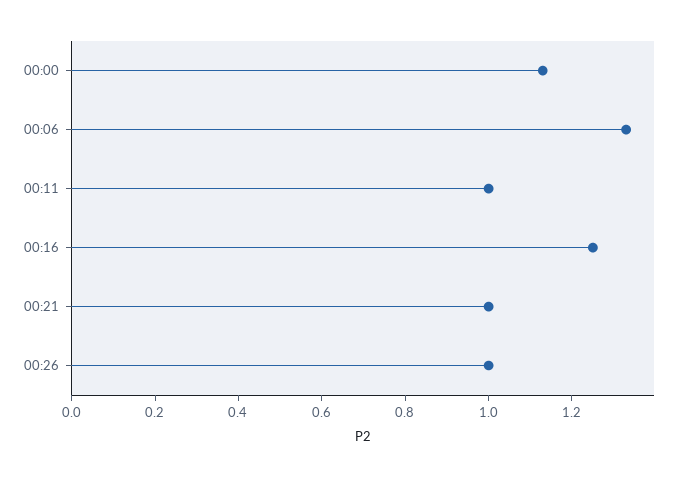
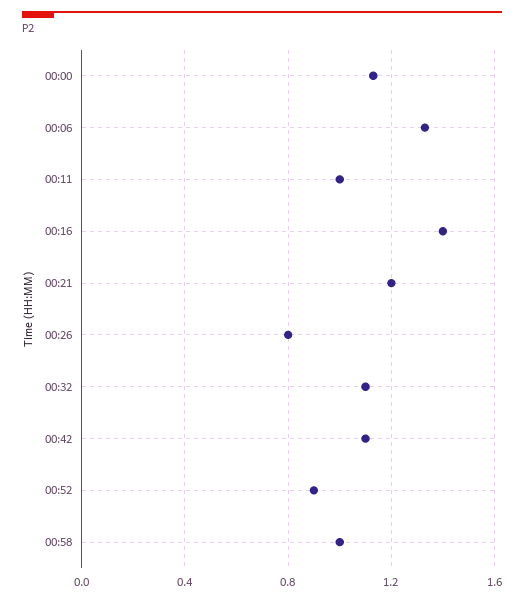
00:16: 1.25 -> 1.4
00:21: 1 -> 1.2
00:26: 1 -> 0.8
00:32: none -> 1.1
00:42: none -> 1.1
00:52: none -> 0.9
00:58: none -> 1

